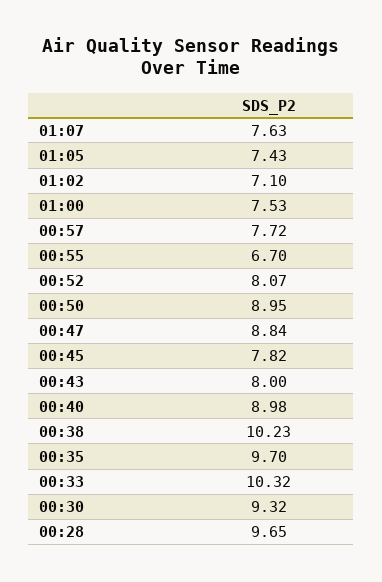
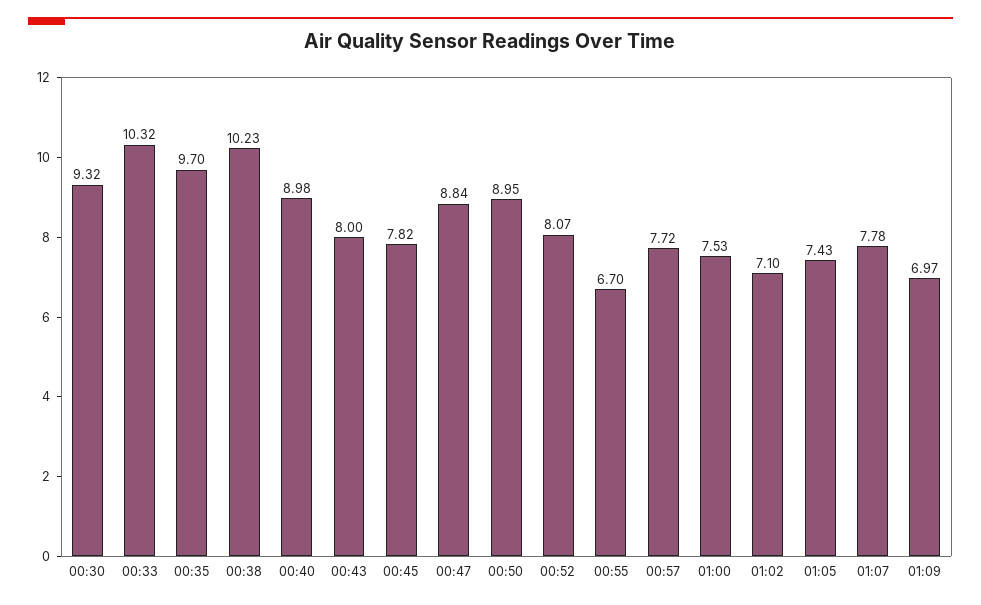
01:07: 7.63 -> 7.78
00:28: 9.65 -> none
01:09: none -> 6.97

